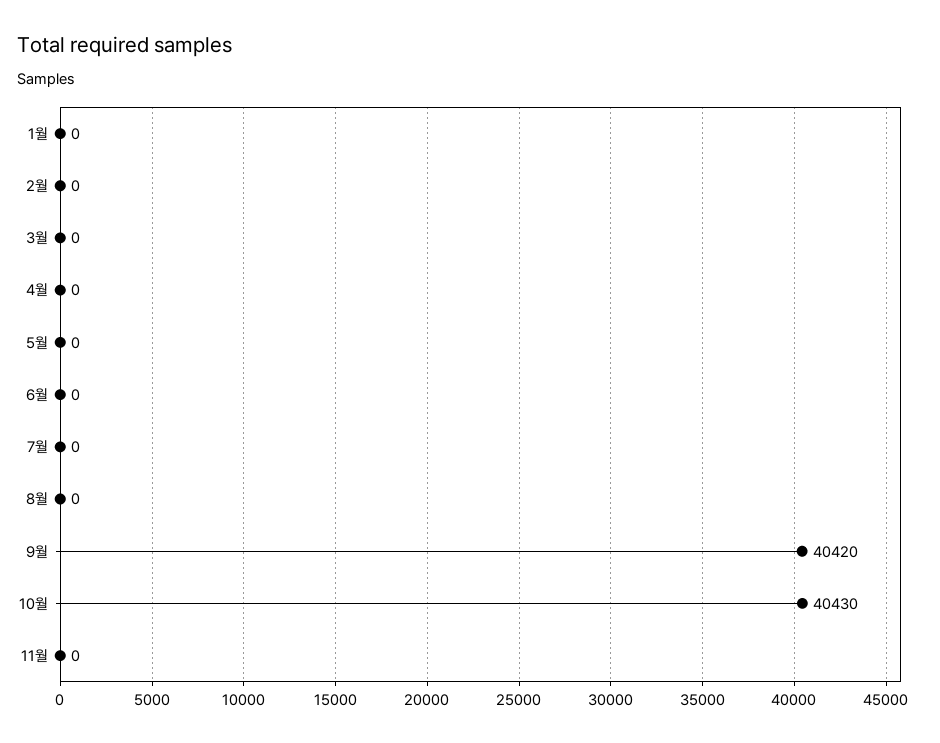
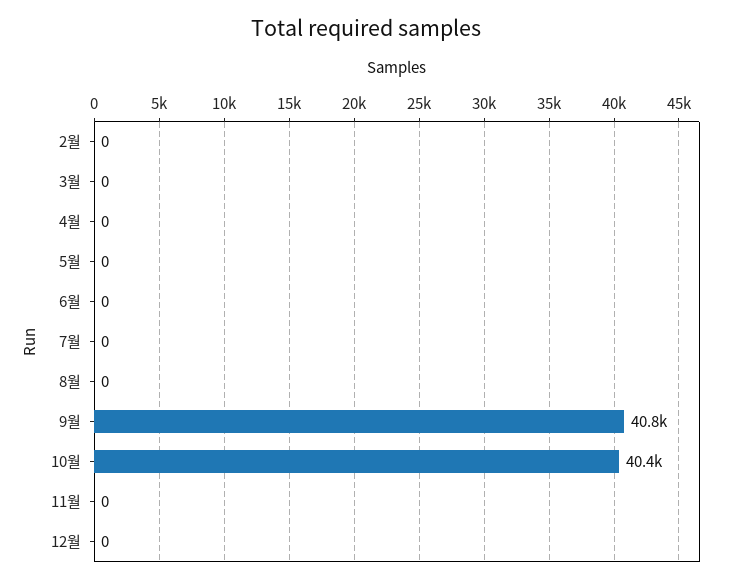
1월: 0 -> none
9월: 40420 -> 40800
12월: none -> 0

